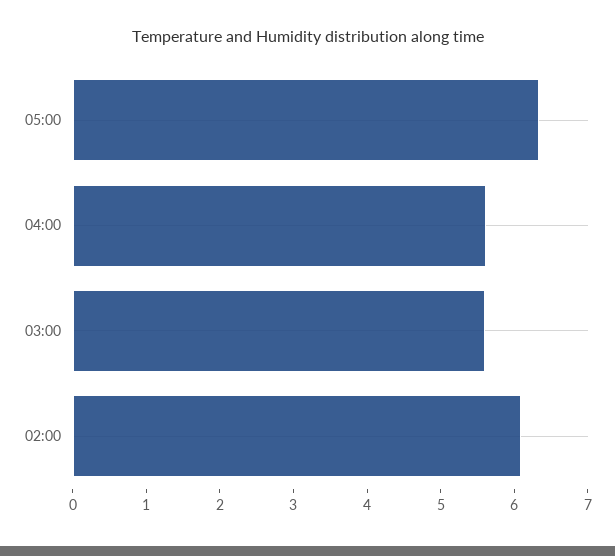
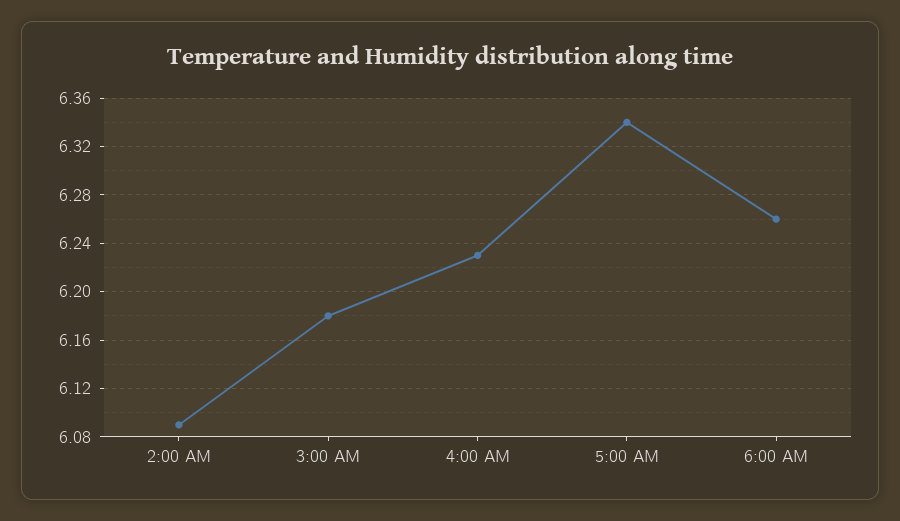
04:00: 5.6 -> 6.23
03:00: 5.6 -> 6.18
6:00 AM: none -> 6.26

